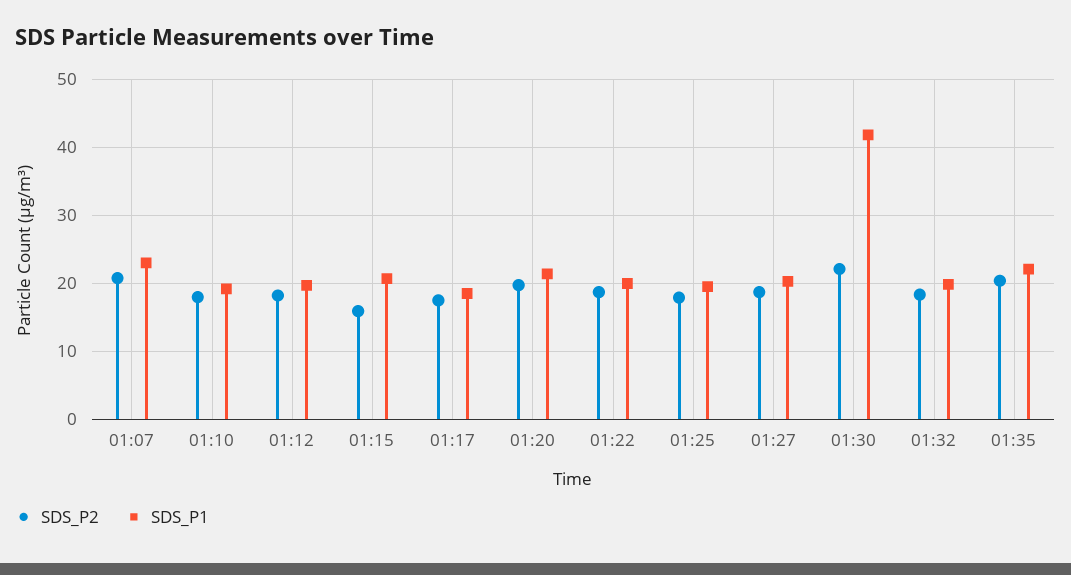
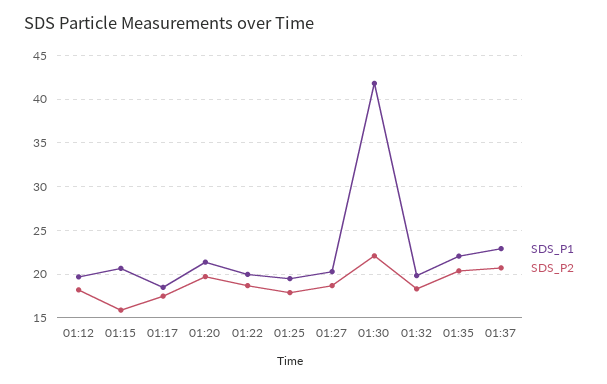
SDS_P2, 01:07: 21 -> none
SDS_P1, 01:07: 23 -> none
SDS_P2, 01:10: 18 -> none
SDS_P1, 01:10: 19 -> none
SDS_P1, 01:37: none -> 23
SDS_P2, 01:37: none -> 21

